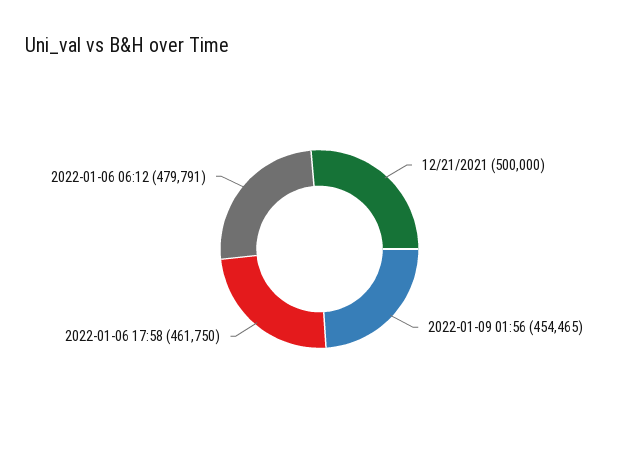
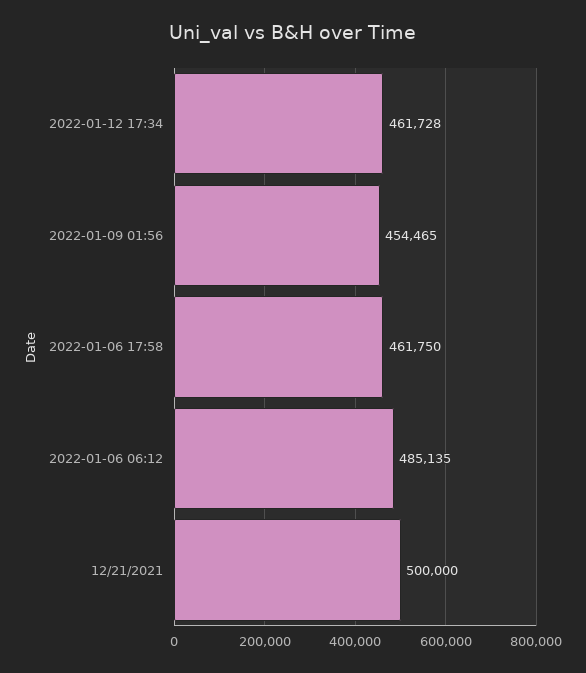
2022-01-06 06:12: 479791 -> 485135
2022-01-12 17:34: none -> 461728

